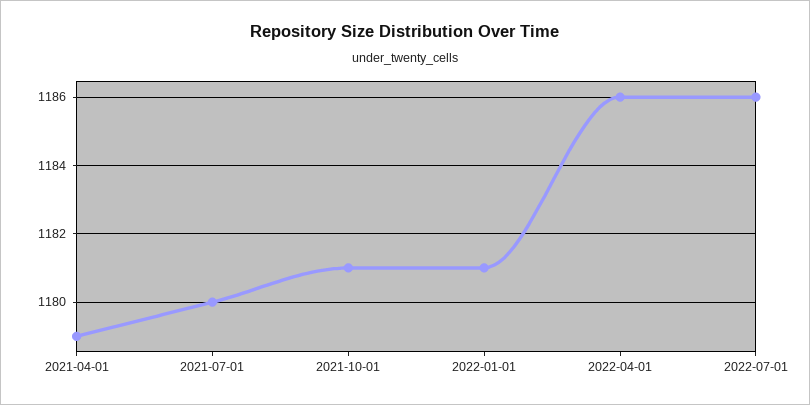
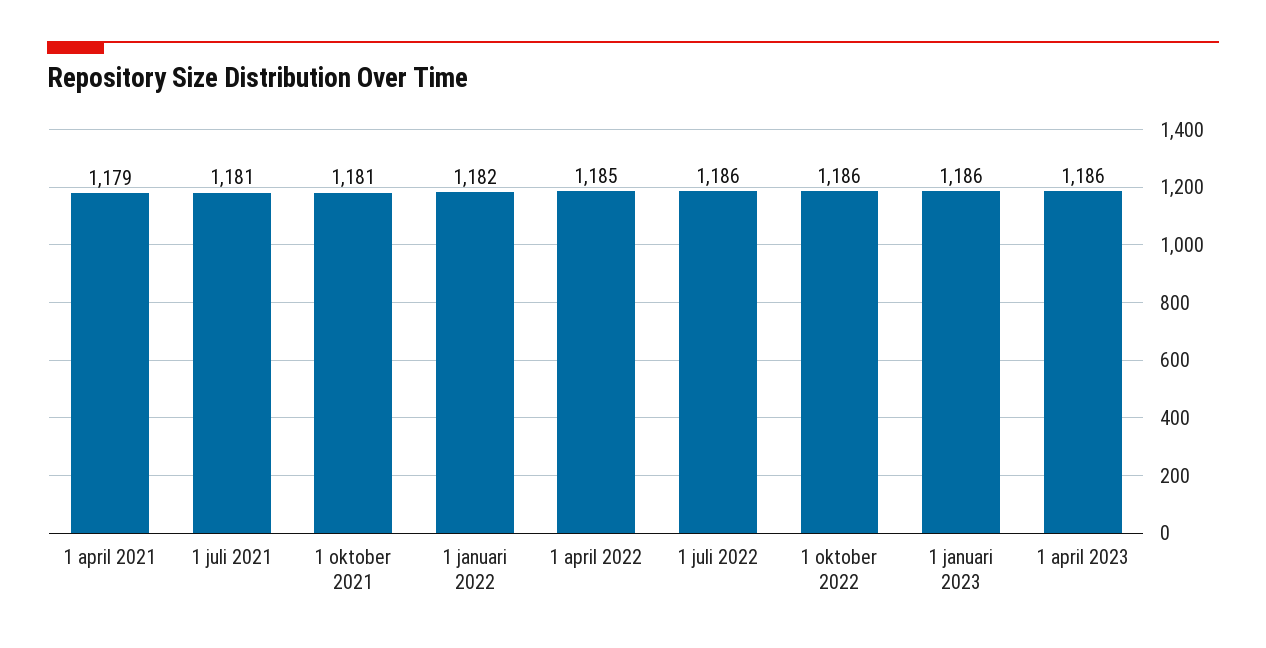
2021-07-01: 1180 -> 1181
2022-01-01: 1181 -> 1182
2022-04-01: 1186 -> 1185
1 oktober 2022: none -> 1186
1 januari 2023: none -> 1186
1 april 2023: none -> 1186

